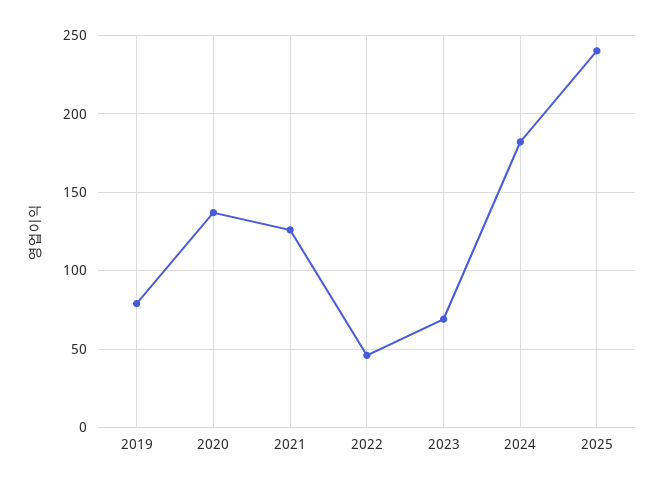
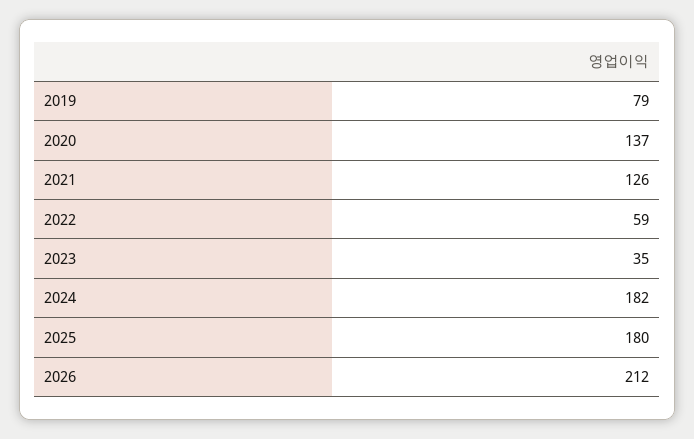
2022: 45 -> 59
2023: 70 -> 35
2025: 240 -> 180
2026: none -> 212

